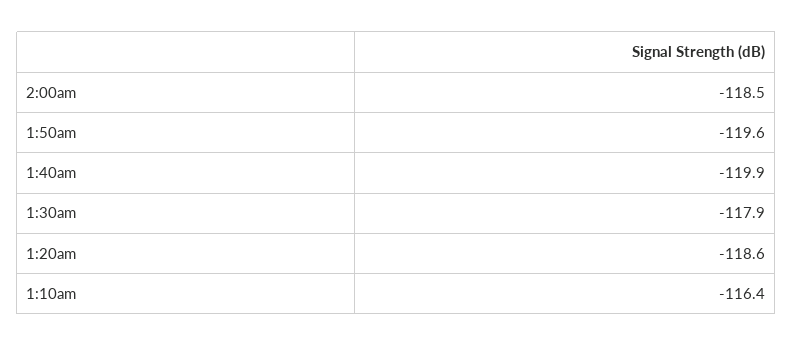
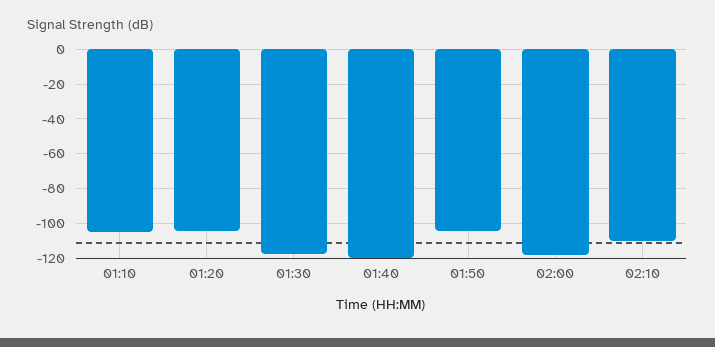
1:50am: -119.6 -> -105
1:20am: -118.6 -> -105
1:10am: -116.4 -> -105
02:10: none -> -110

